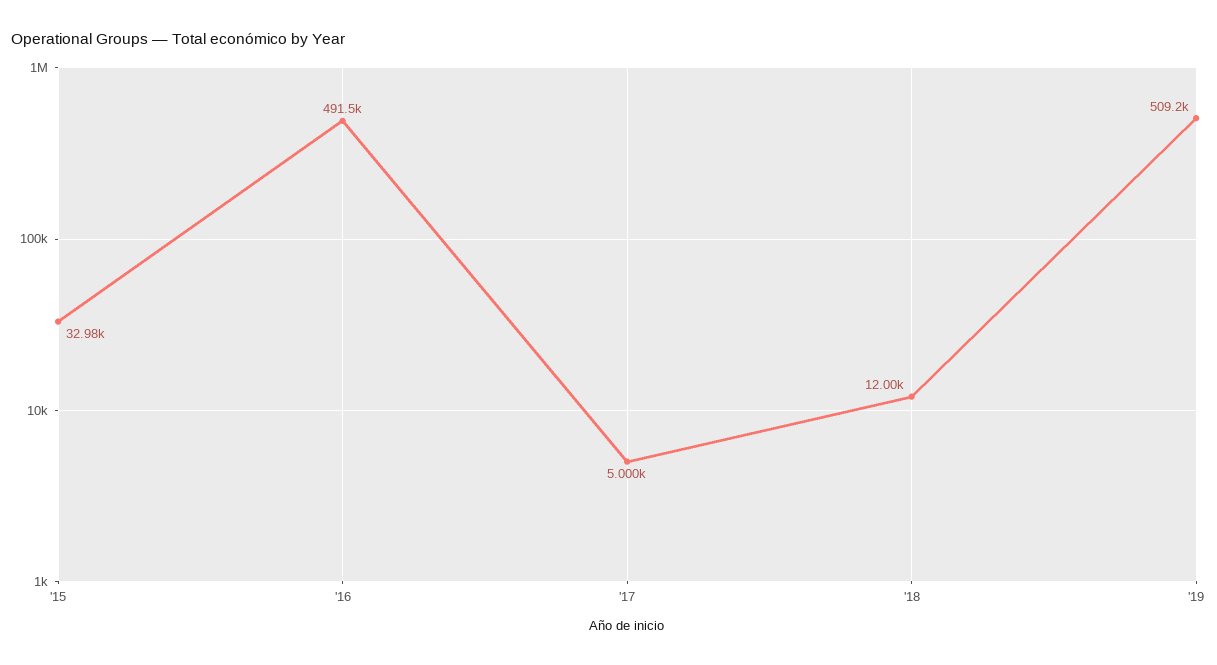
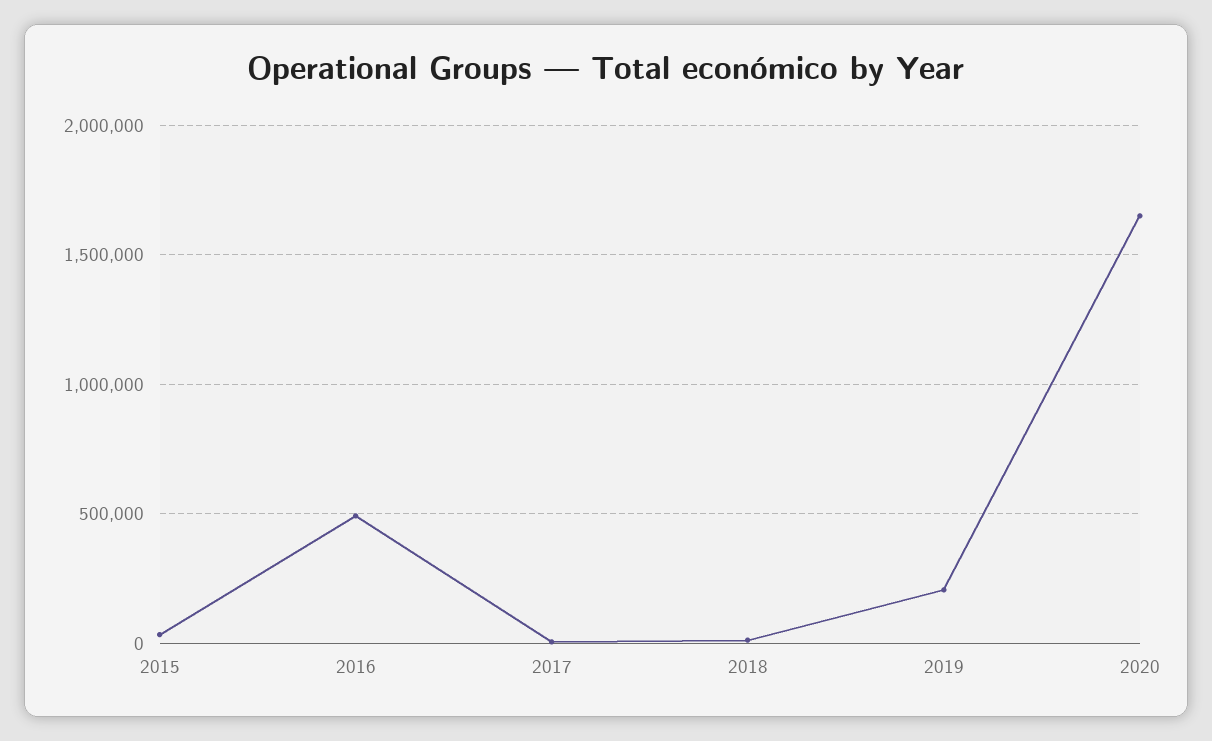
'19: 509200 -> 200000
2020: none -> 1650000

